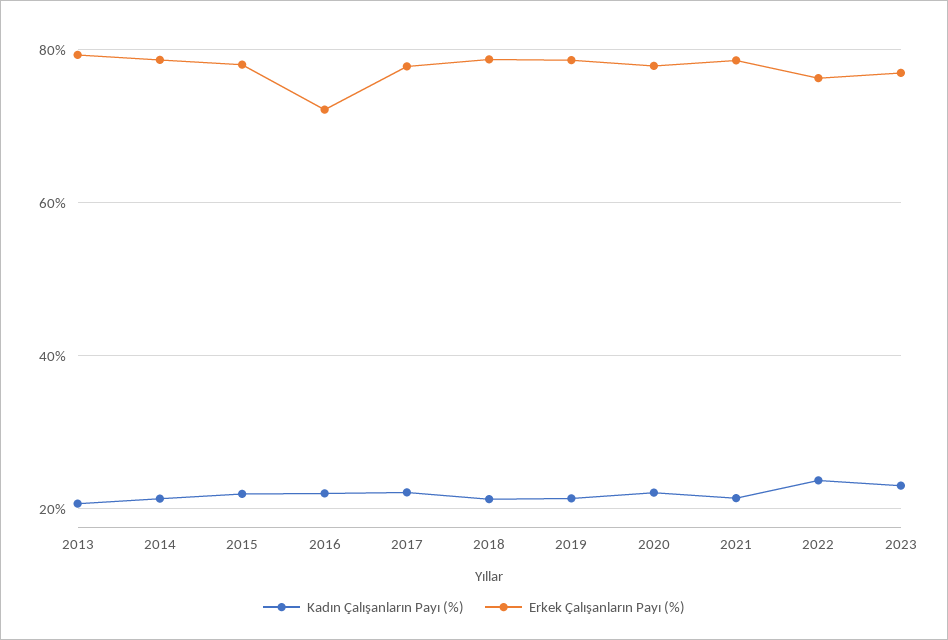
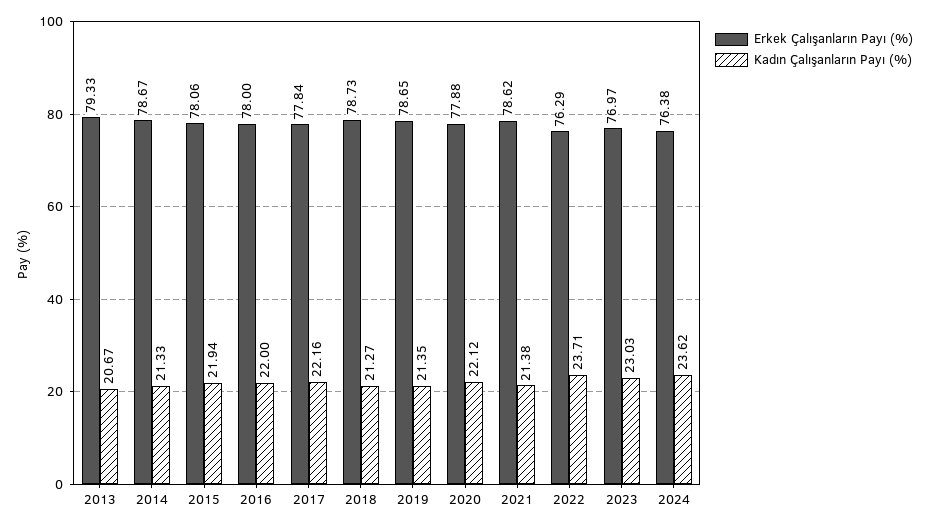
Erkek Çalışanların Payı (%), 2016: 72 -> 78
Erkek Çalışanların Payı (%), 2024: none -> 76.38
Kadın Çalışanların Payı (%), 2024: none -> 23.62

